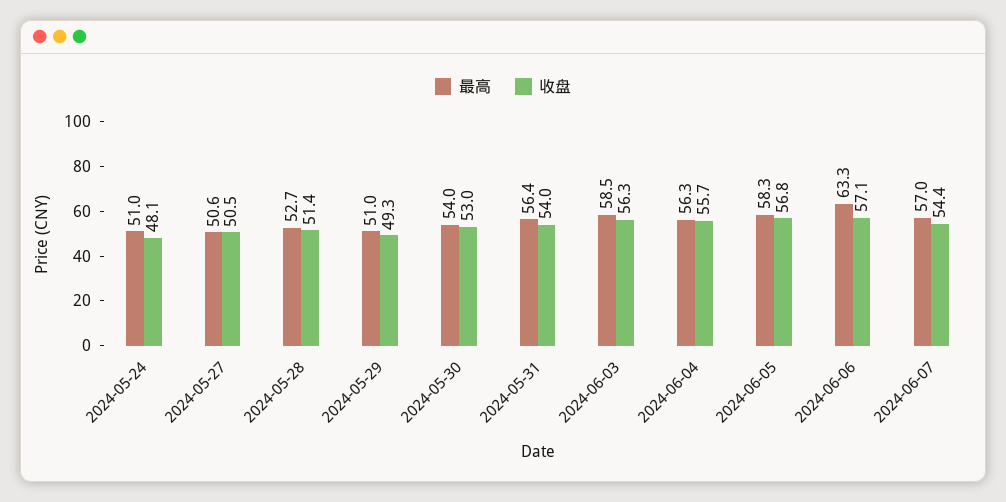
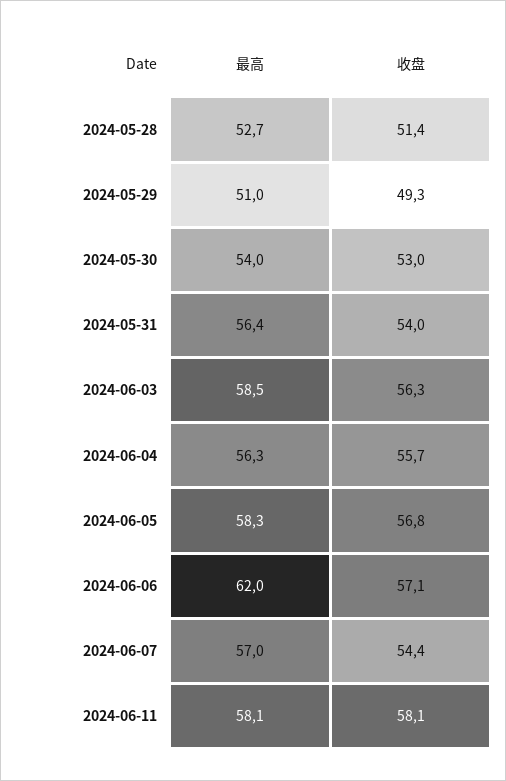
最高, 2024-05-24: 51 -> none
收盘, 2024-05-24: 48.1 -> none
最高, 2024-05-27: 50.6 -> none
收盘, 2024-05-27: 50.5 -> none
最高, 2024-06-06: 63.3 -> 62
最高, 2024-06-11: none -> 58.1
收盘, 2024-06-11: none -> 58.1

